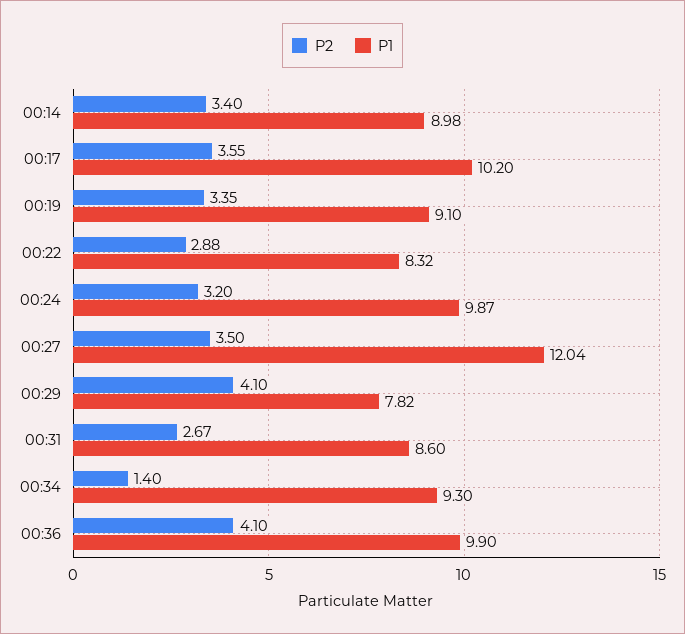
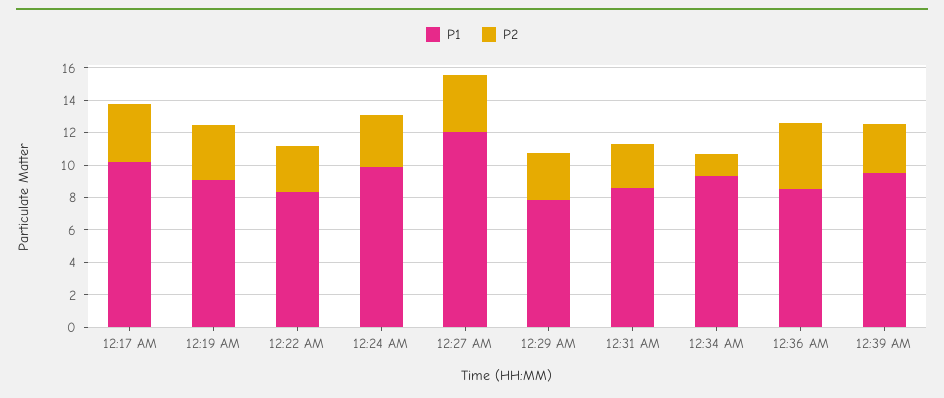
P2, 00:14: 3.4 -> none
P1, 00:14: 8.98 -> none
P2, 00:29: 4.1 -> 3
P1, 00:36: 9.9 -> 8.5
P1, 12:39 AM: none -> 9.5
P2, 12:39 AM: none -> 3

